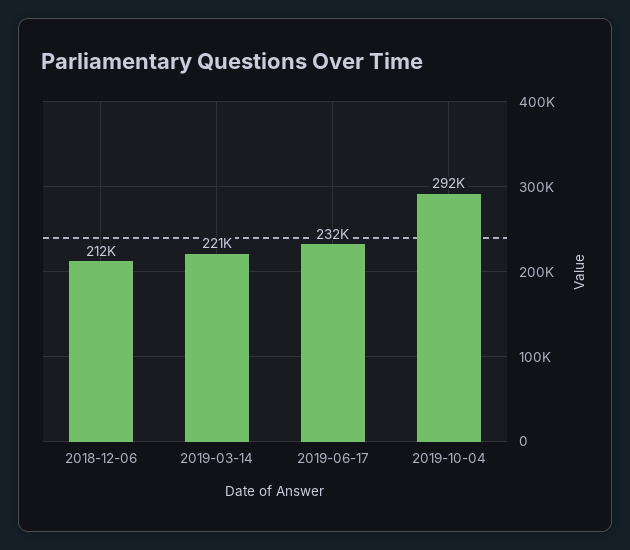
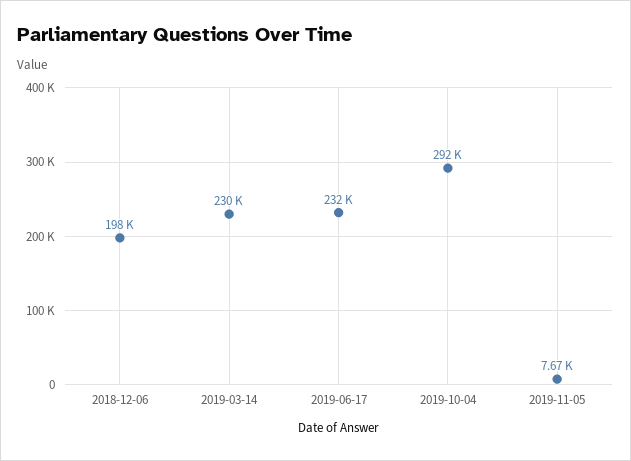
2018-12-06: 212000 -> 198000
2019-03-14: 221000 -> 230000
2019-11-05: none -> 7670

